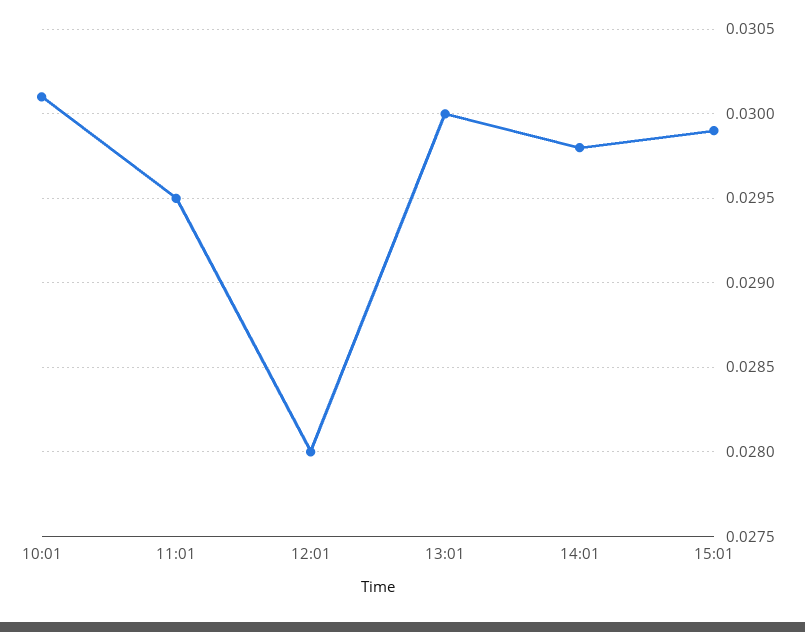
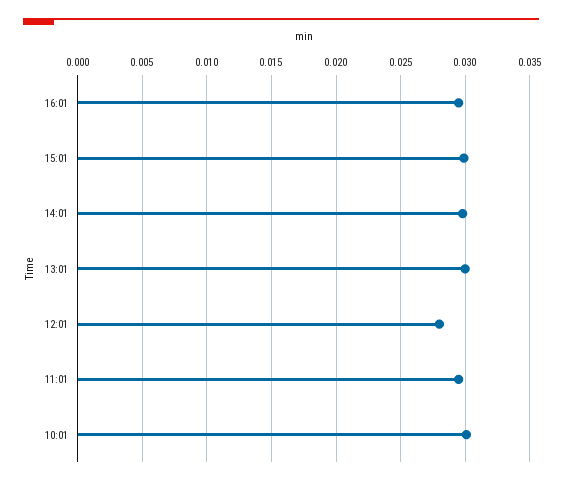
16:01: none -> 0.0295

